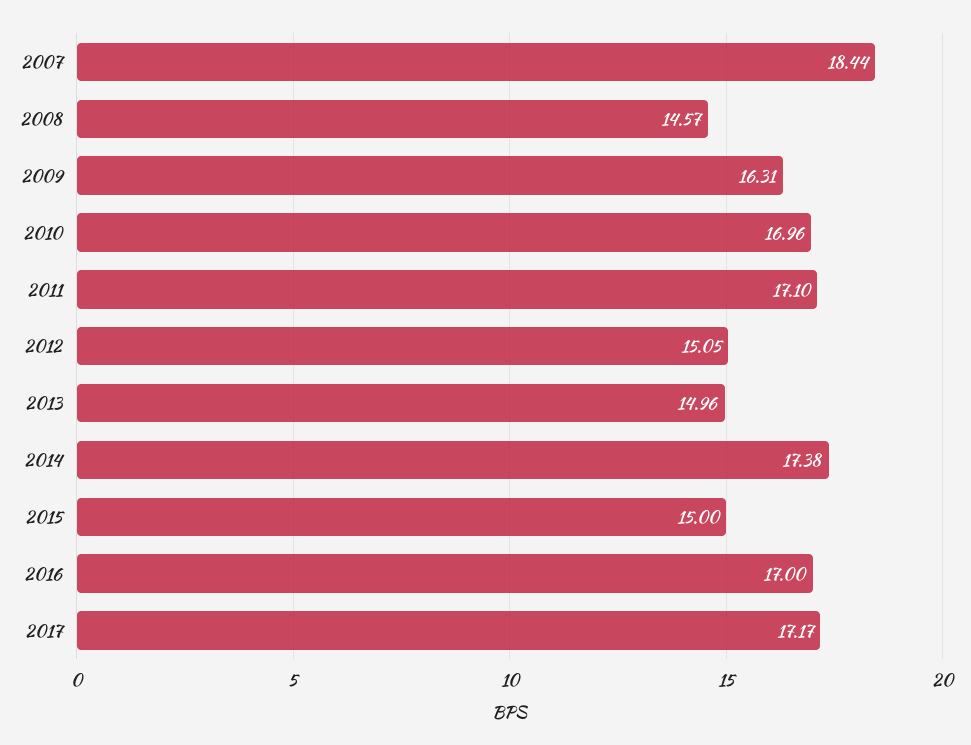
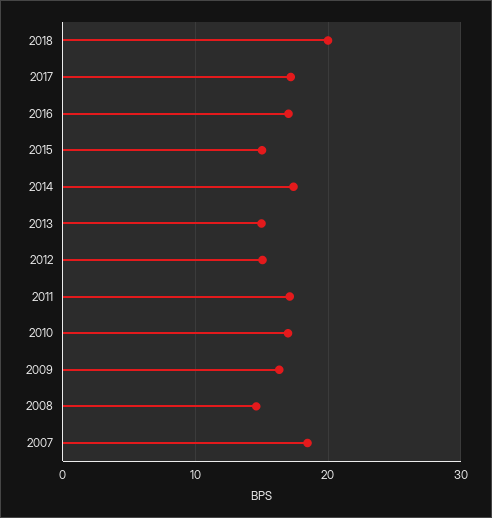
2018: none -> 20

